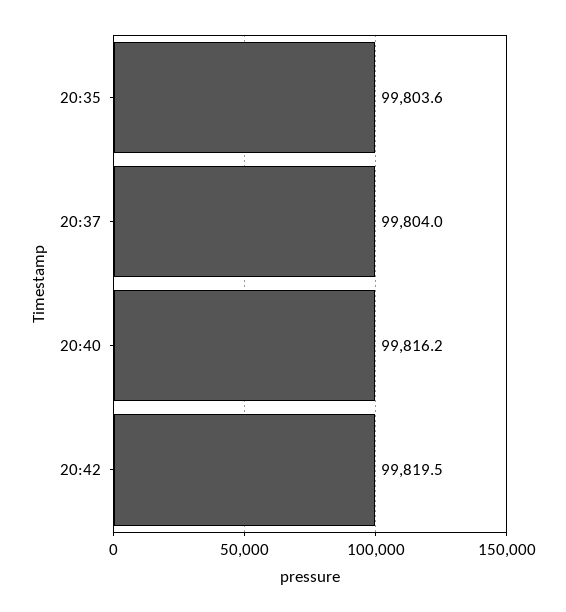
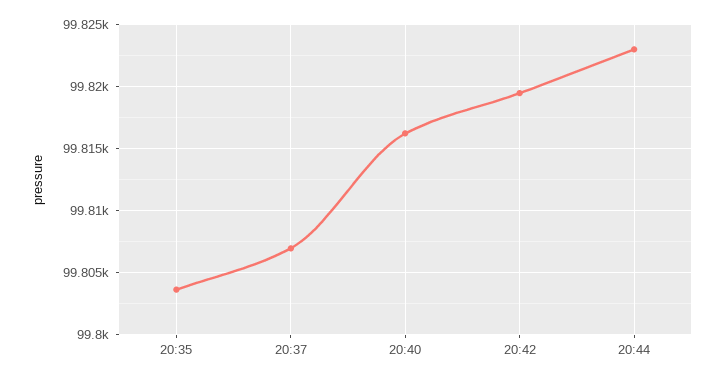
20:37: 99804 -> 99807
20:44: none -> 99823

